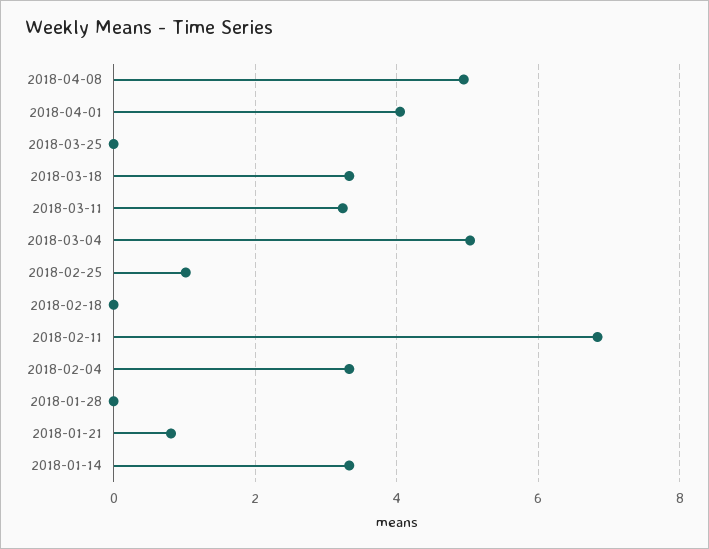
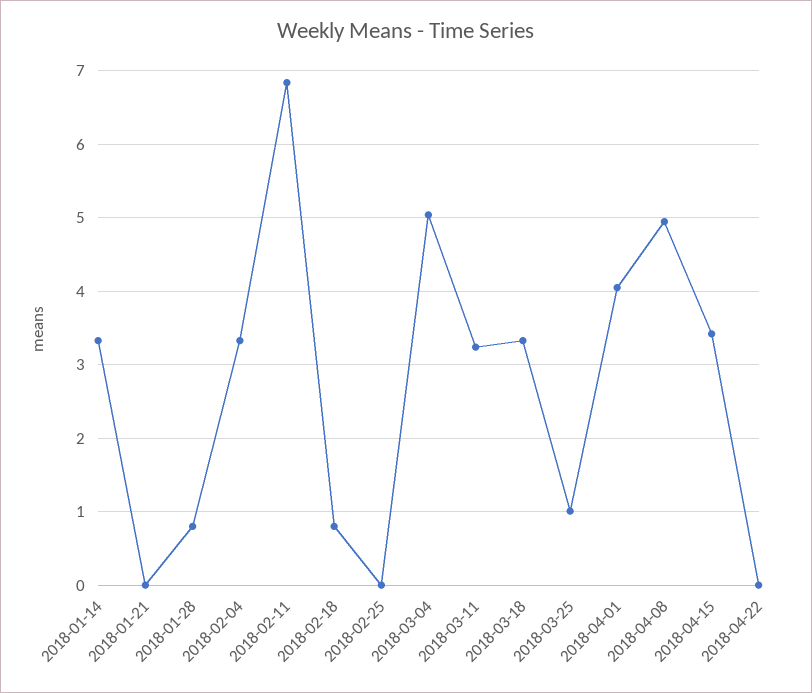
2018-03-25: 0 -> 1
2018-02-25: 1 -> 0
2018-02-18: 0 -> 0.8
2018-01-28: 0 -> 0.8
2018-01-21: 0.8 -> 0
2018-04-15: none -> 3.4
2018-04-22: none -> 0

